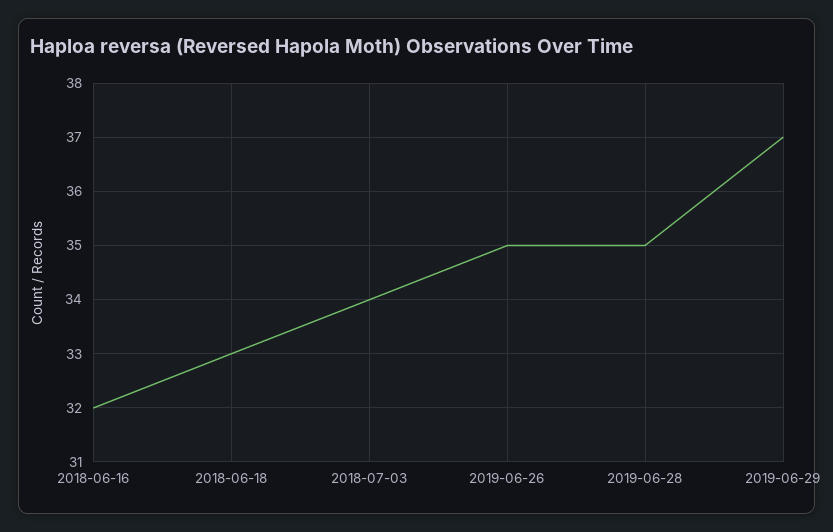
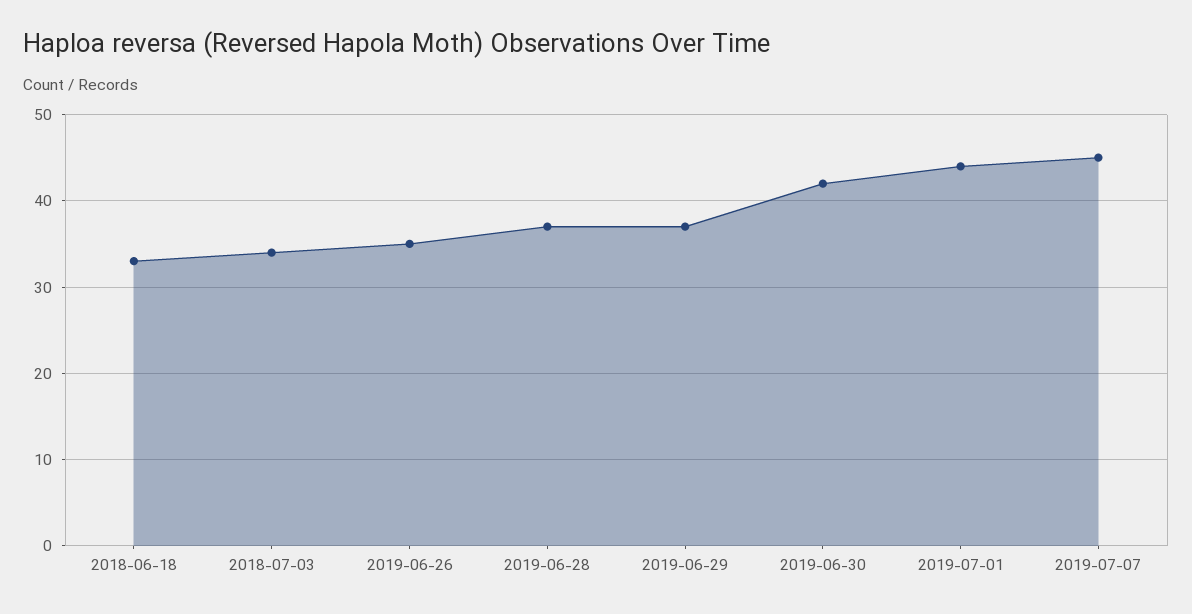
2018-06-16: 32 -> none
2019-06-28: 35 -> 37
2019-06-30: none -> 42
2019-07-01: none -> 44
2019-07-07: none -> 45

